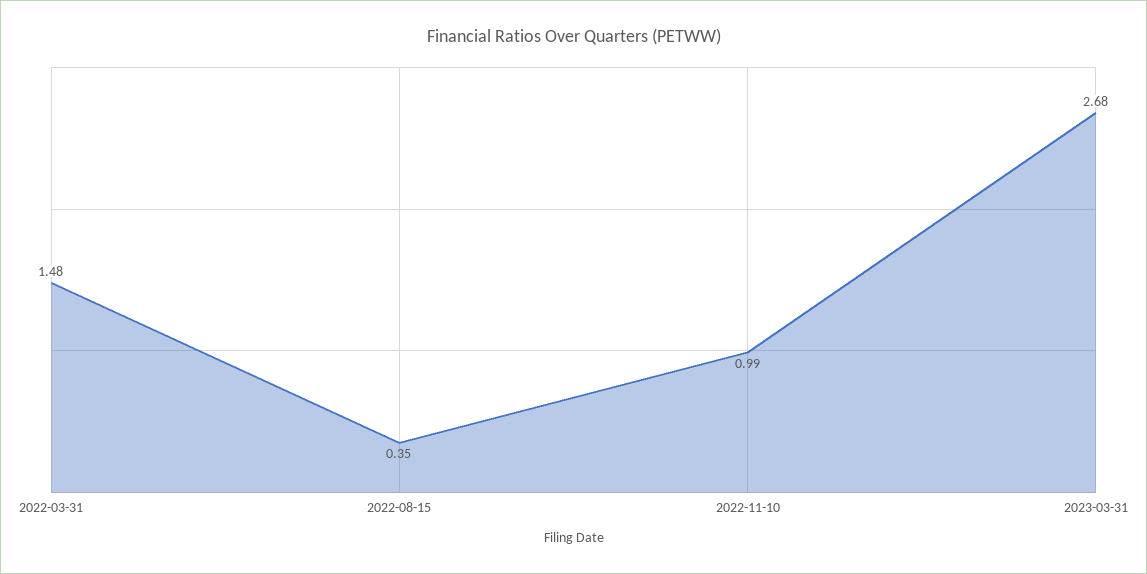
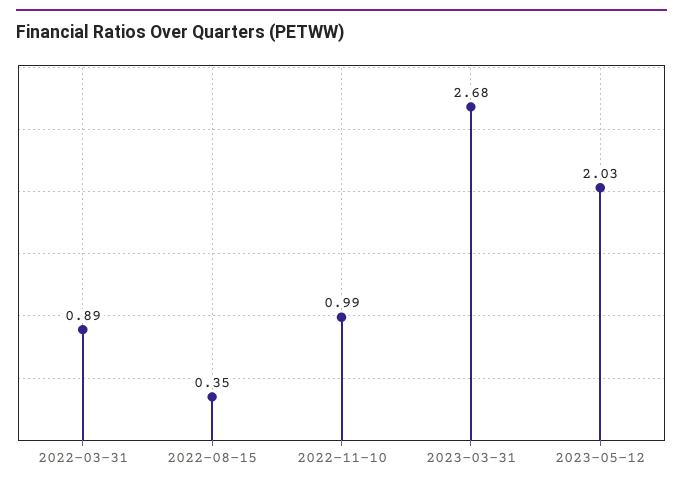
2022-03-31: 1.48 -> 0.89
2023-05-12: none -> 2.03

